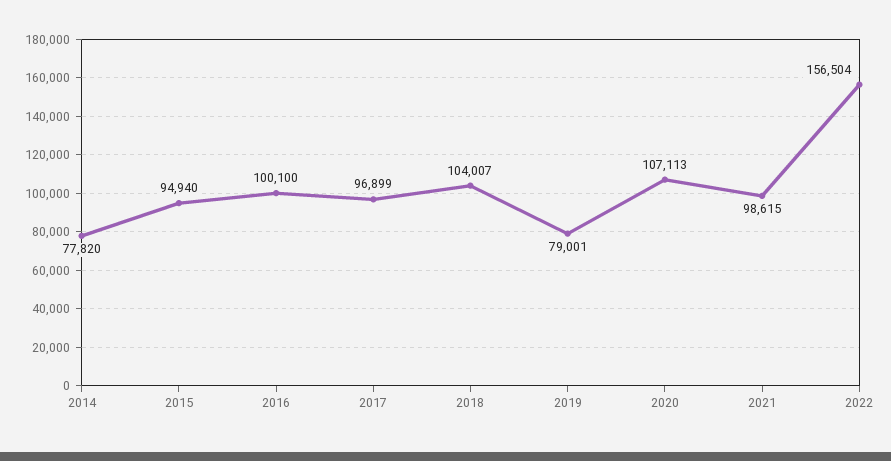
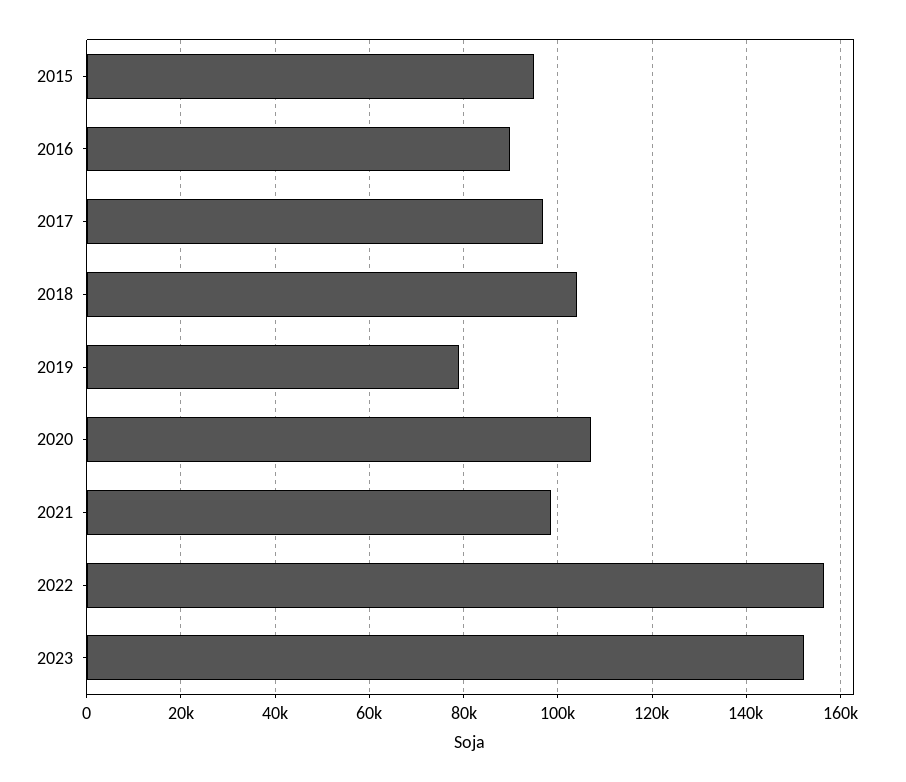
2014: 77820 -> none
2016: 100100 -> 90000
2023: none -> 152000

